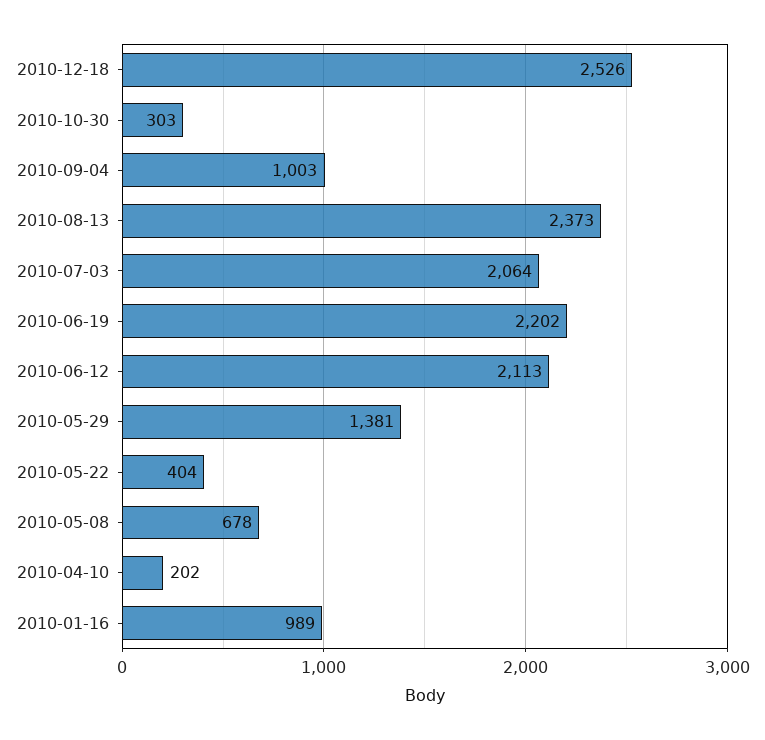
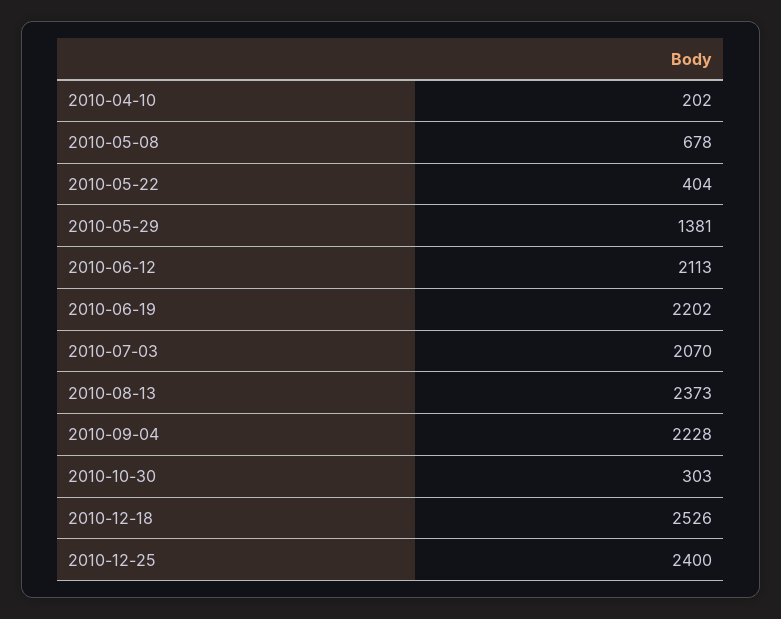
2010-09-04: 1003 -> 2228
2010-07-03: 2064 -> 2070
2010-01-16: 989 -> none
2010-12-25: none -> 2400

